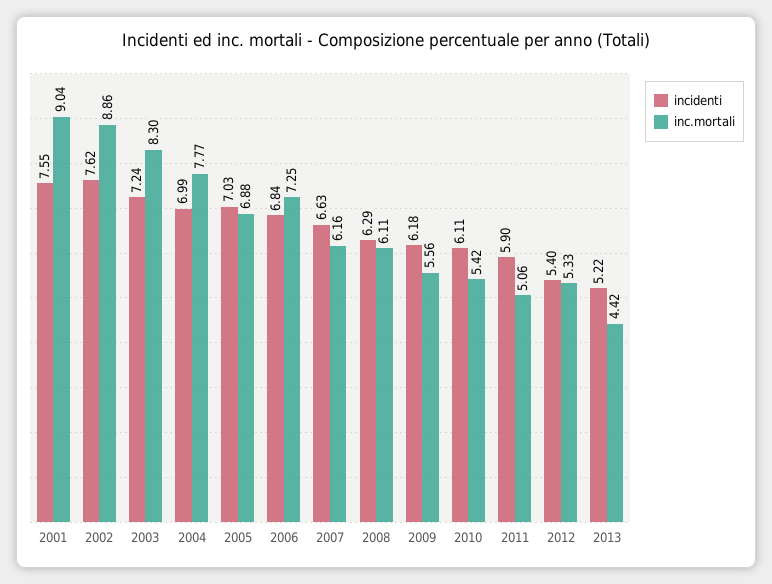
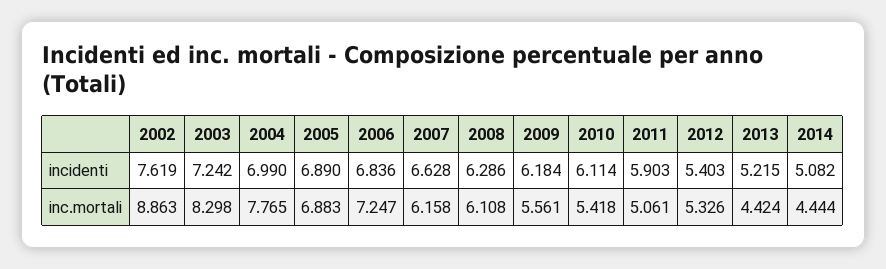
incidenti, 2001: 7.55 -> none
inc.mortali, 2001: 9.04 -> none
incidenti, 2005: 7.03 -> 6.89
incidenti, 2014: none -> 5.082
inc.mortali, 2014: none -> 4.444

